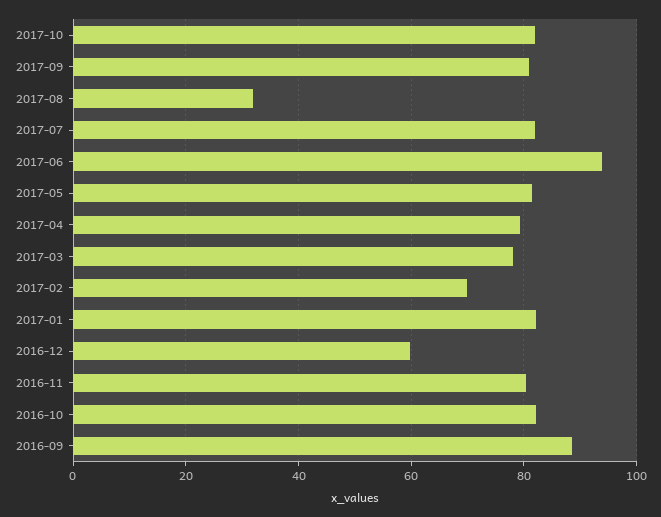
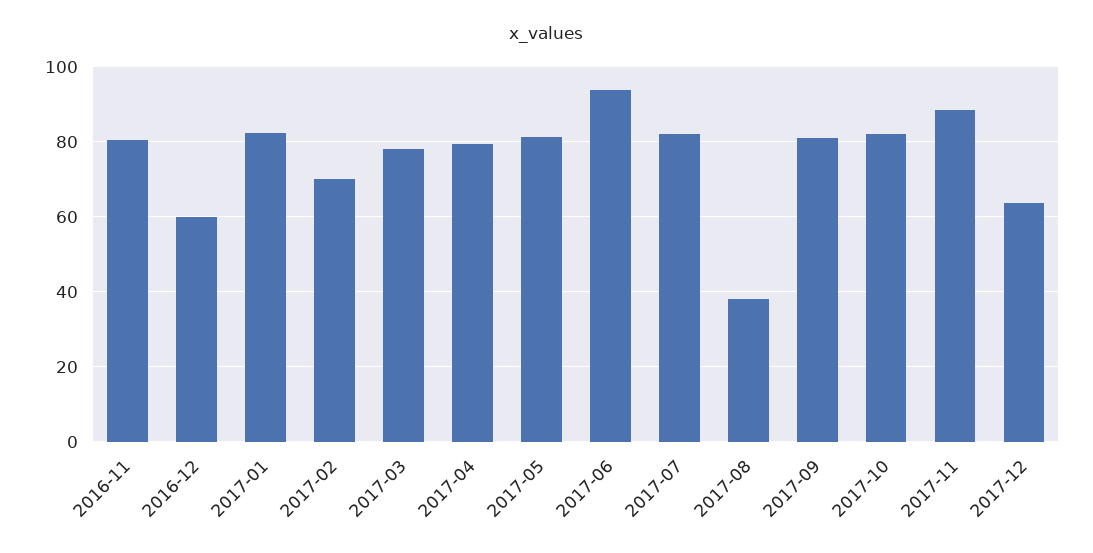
2017-08: 32 -> 38
2016-10: 82 -> none
2016-09: 88 -> none
2017-11: none -> 88
2017-12: none -> 64

